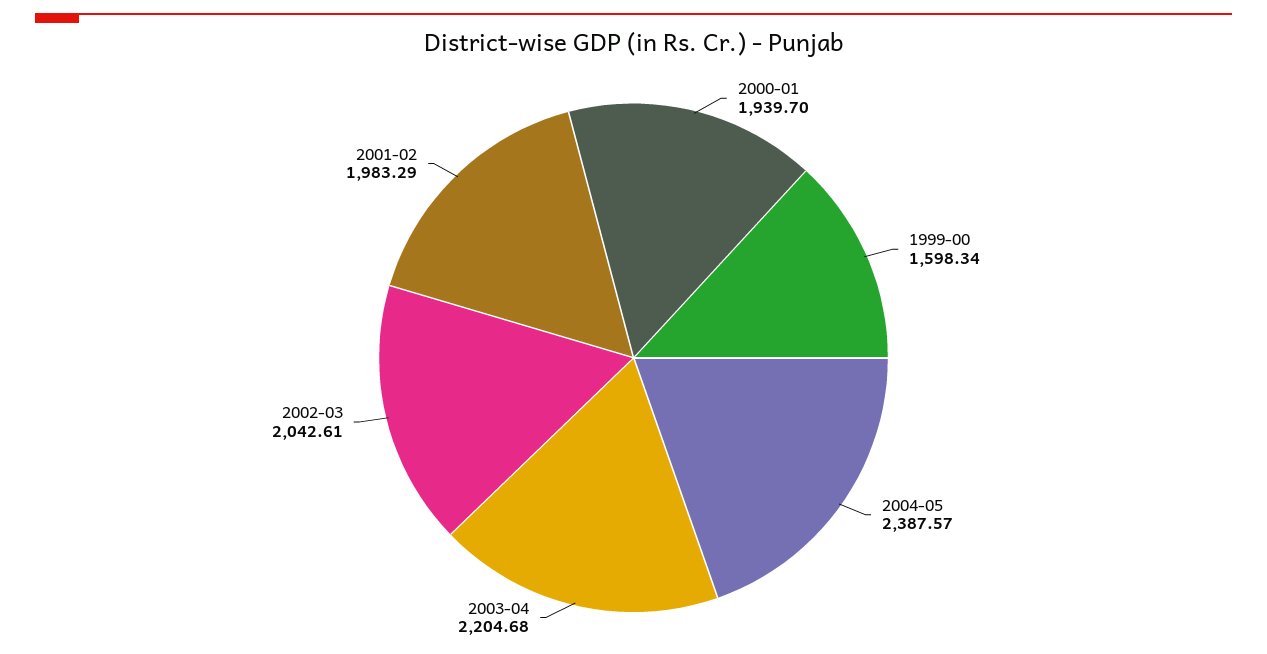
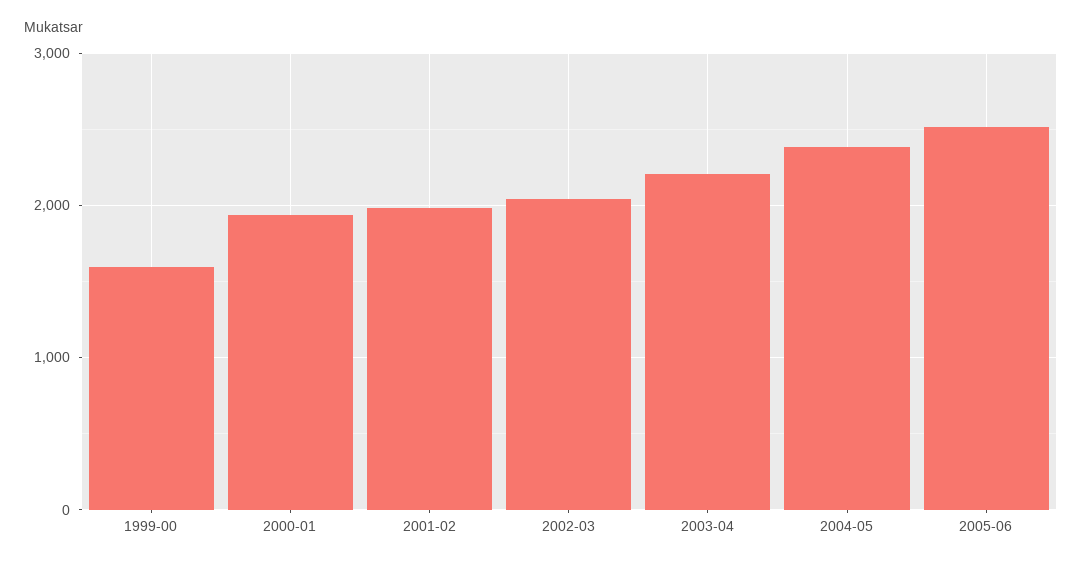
2005-06: none -> 2500

